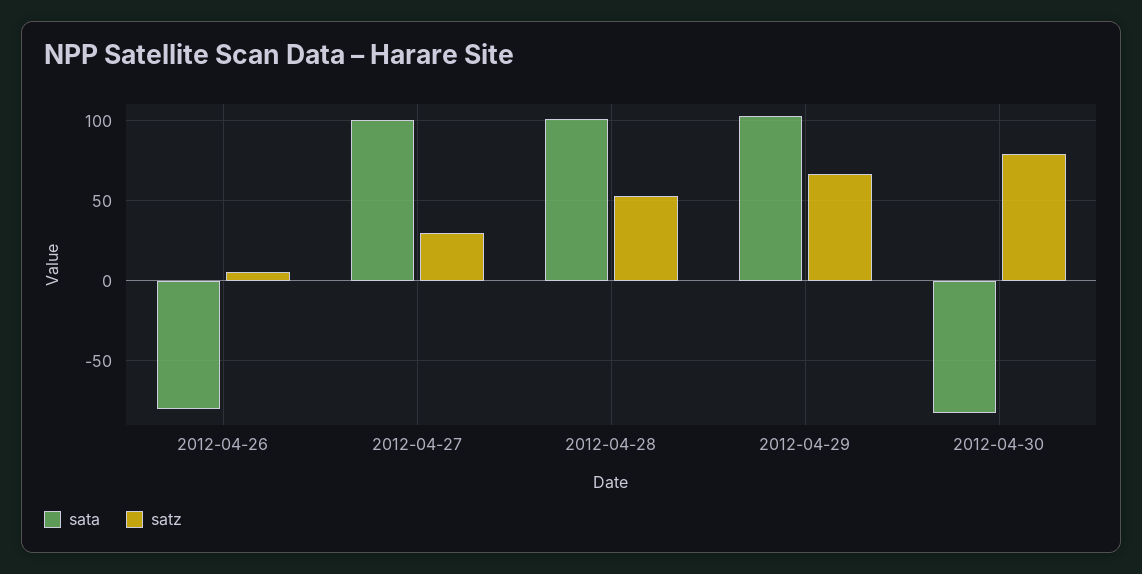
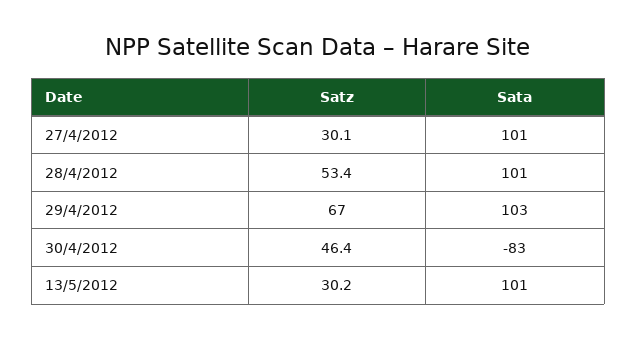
sata, 2012-04-26: -80 -> none
satz, 2012-04-26: 5 -> none
satz, 2012-04-30: 80 -> 46.4
satz, 13/5/2012: none -> 30.2
sata, 13/5/2012: none -> 101

